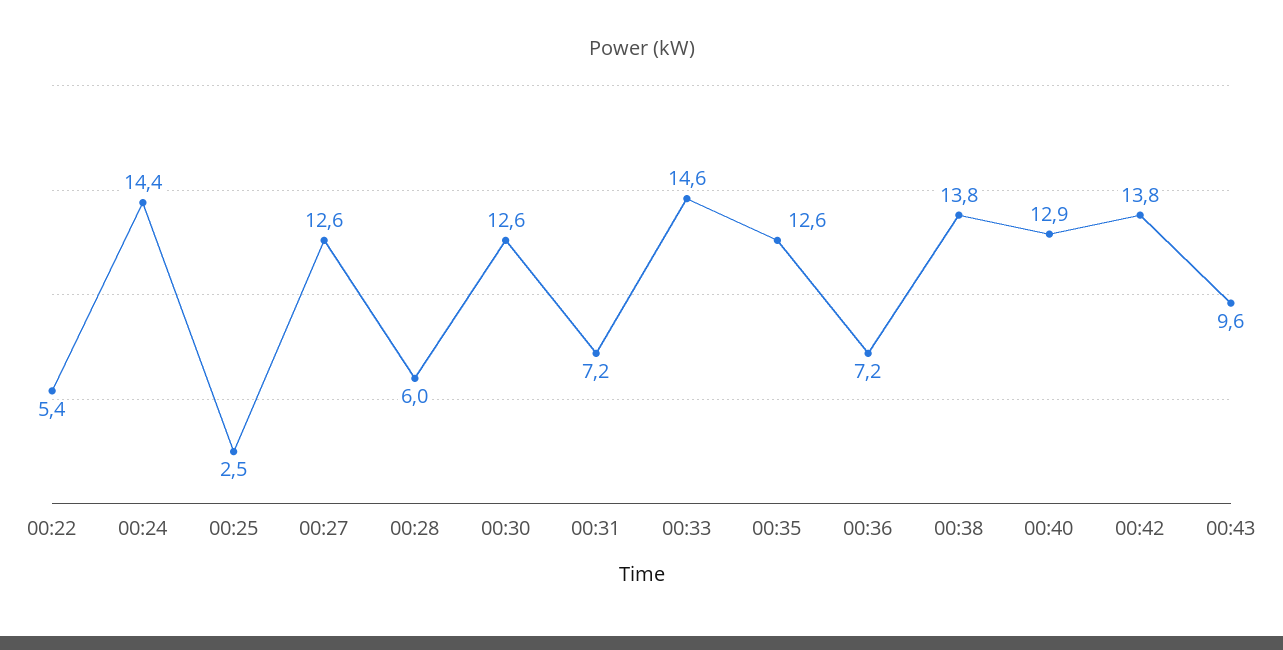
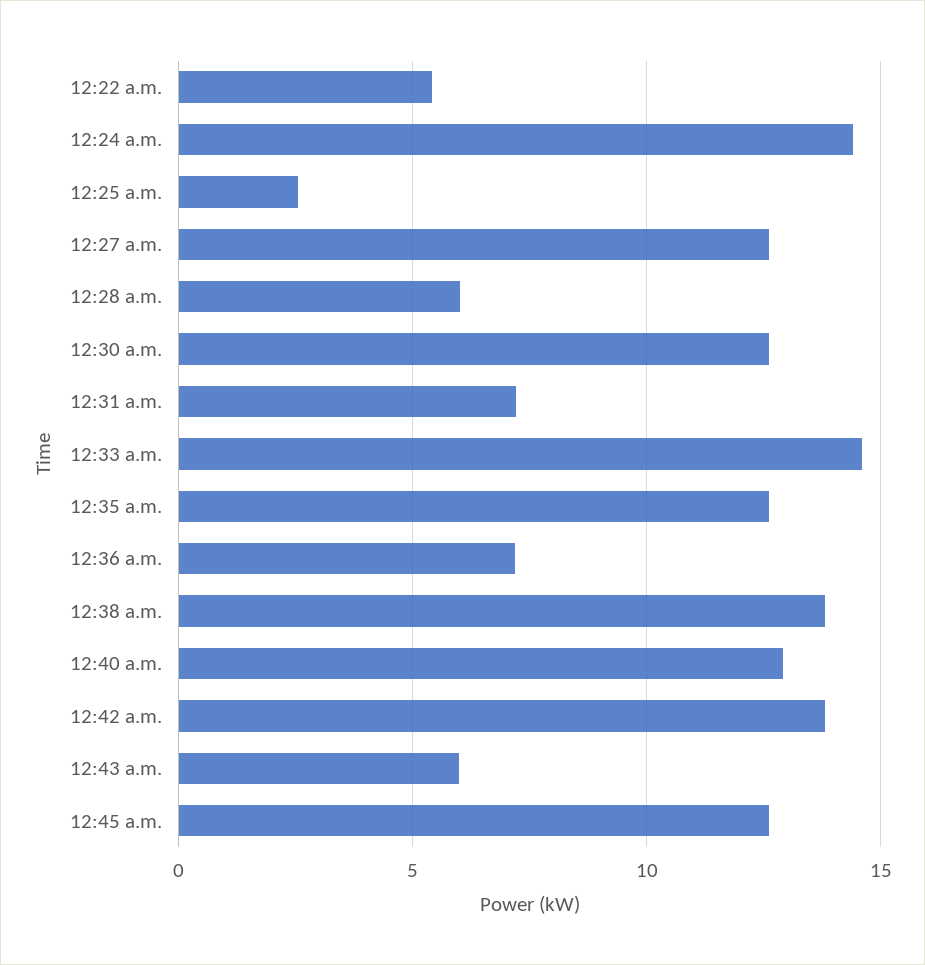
00:43: 9.6 -> 6
12:45 a.m.: none -> 12.5

